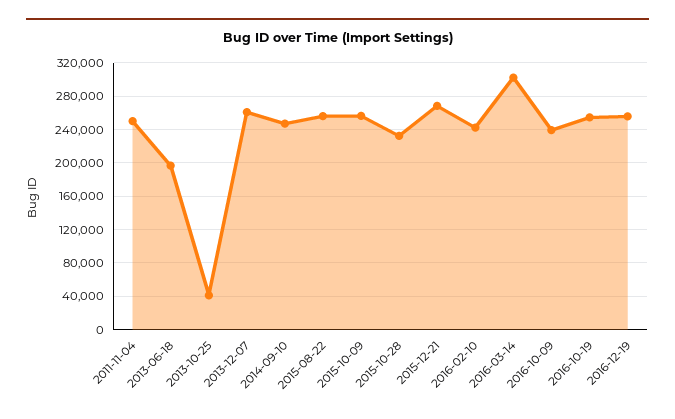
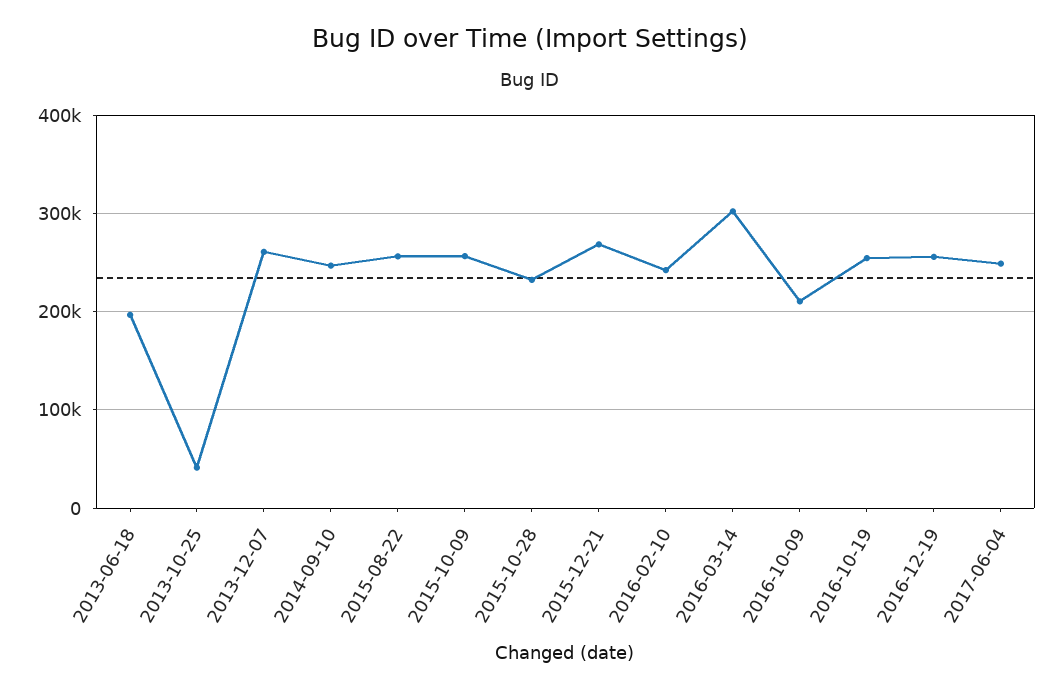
2011-11-04: 250000 -> none
2016-10-09: 240000 -> 210000
2017-06-04: none -> 250000

